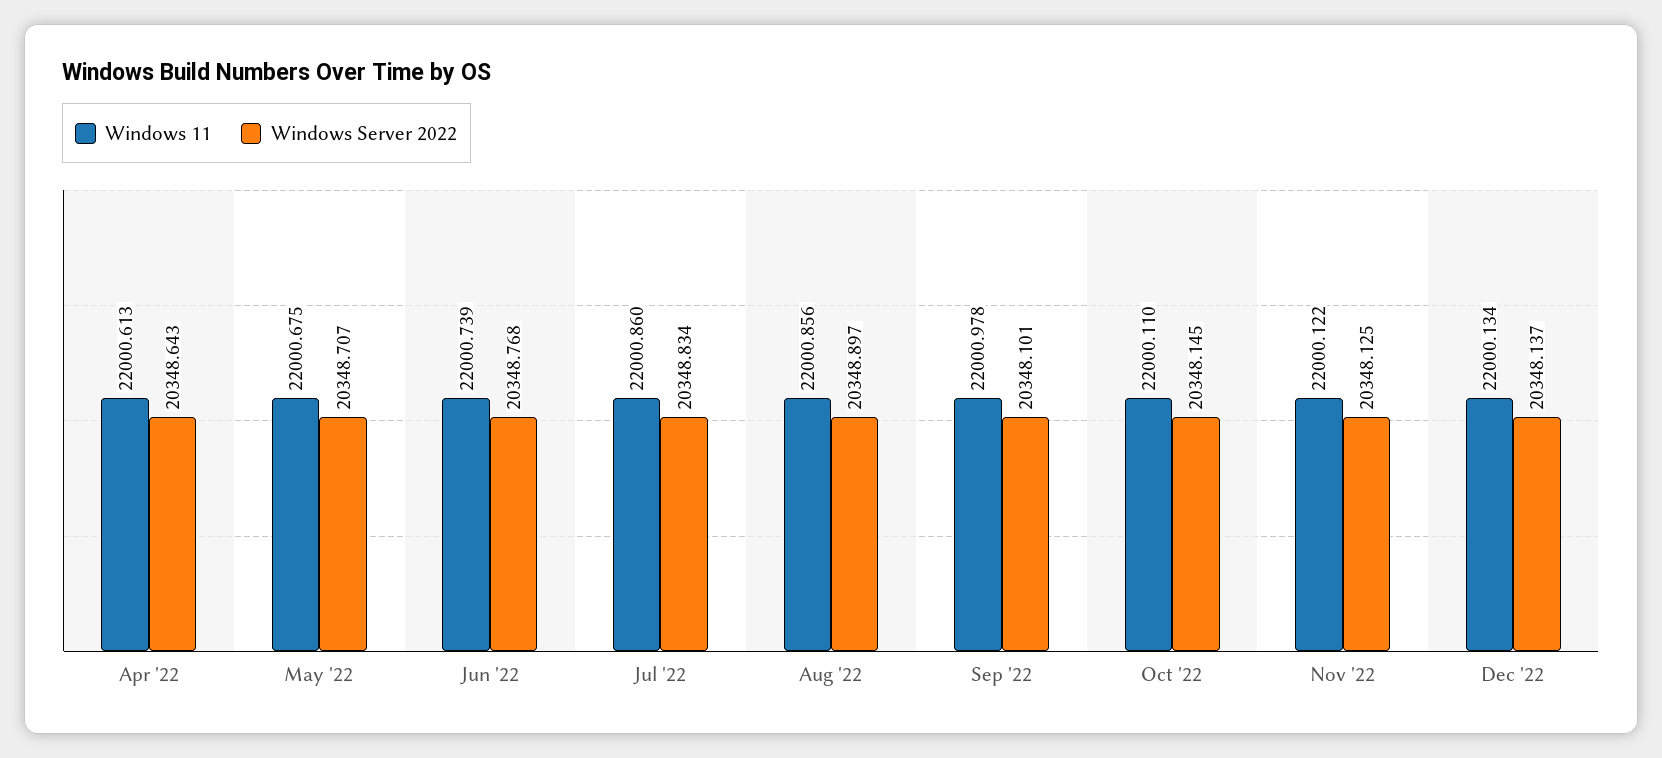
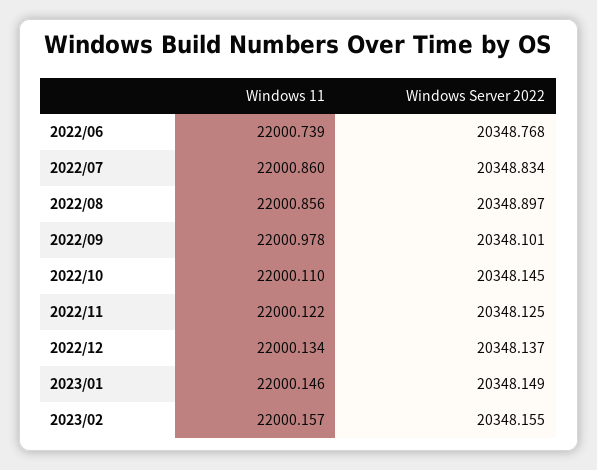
Windows 11, Apr '22: 22000.613 -> none
Windows Server 2022, Apr '22: 20348.643 -> none
Windows 11, May '22: 22000.675 -> none
Windows Server 2022, May '22: 20348.707 -> none
Windows 11, 2023/01: none -> 22000.146
Windows Server 2022, 2023/01: none -> 20348.149
Windows 11, 2023/02: none -> 22000.157
Windows Server 2022, 2023/02: none -> 20348.155

